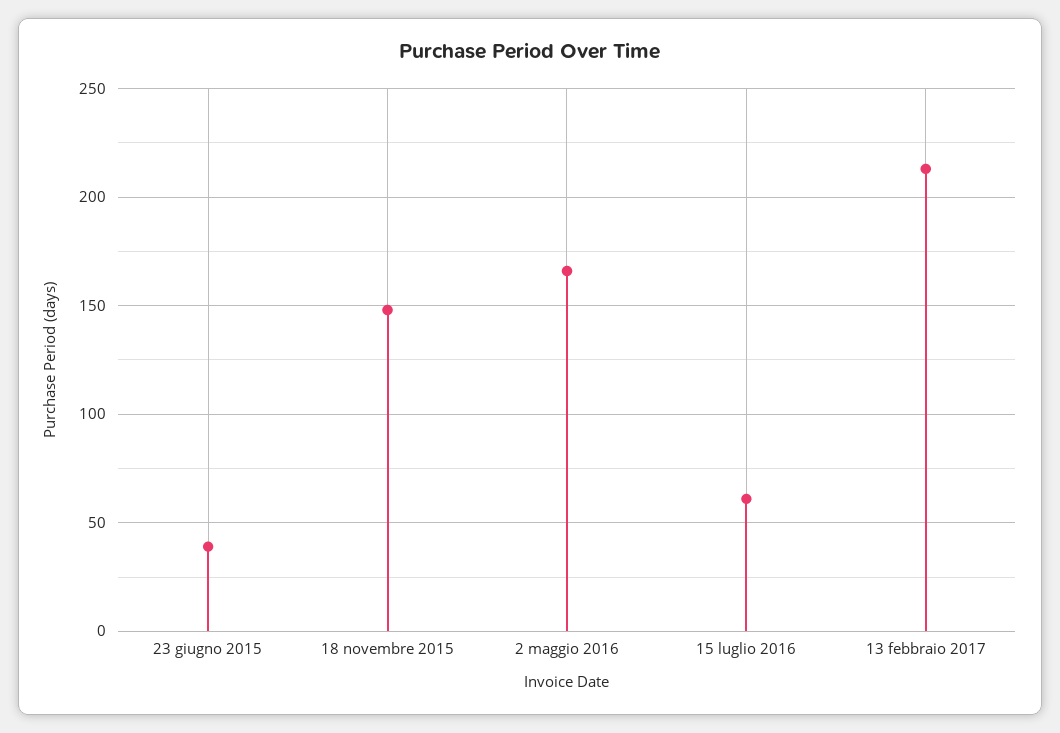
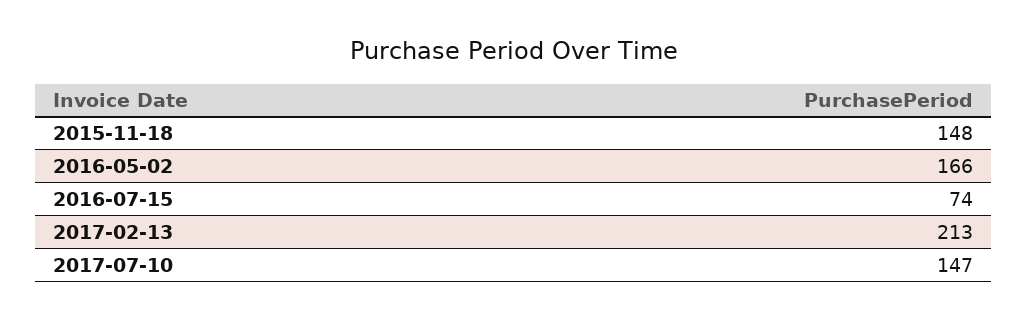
23 giugno 2015: 40 -> none
15 luglio 2016: 60 -> 74
2017-07-10: none -> 147

